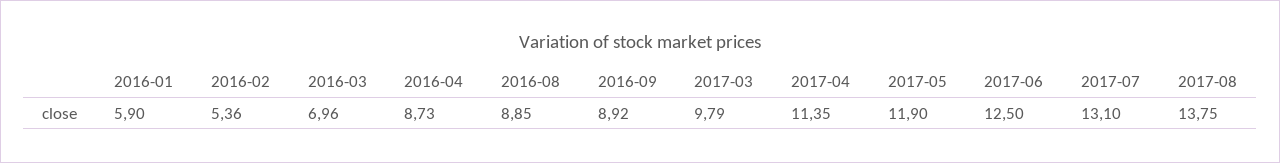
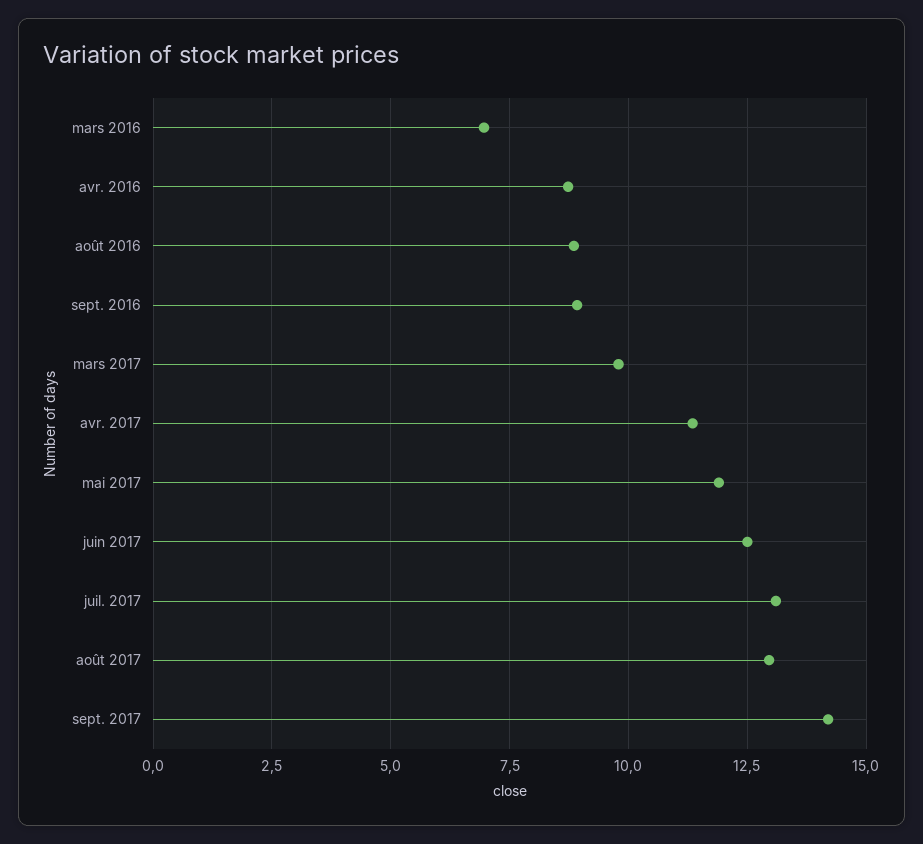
2016-01: 5.9 -> none
2016-02: 5.36 -> none
2017-08: 13.75 -> 13
sept. 2017: none -> 14.25

